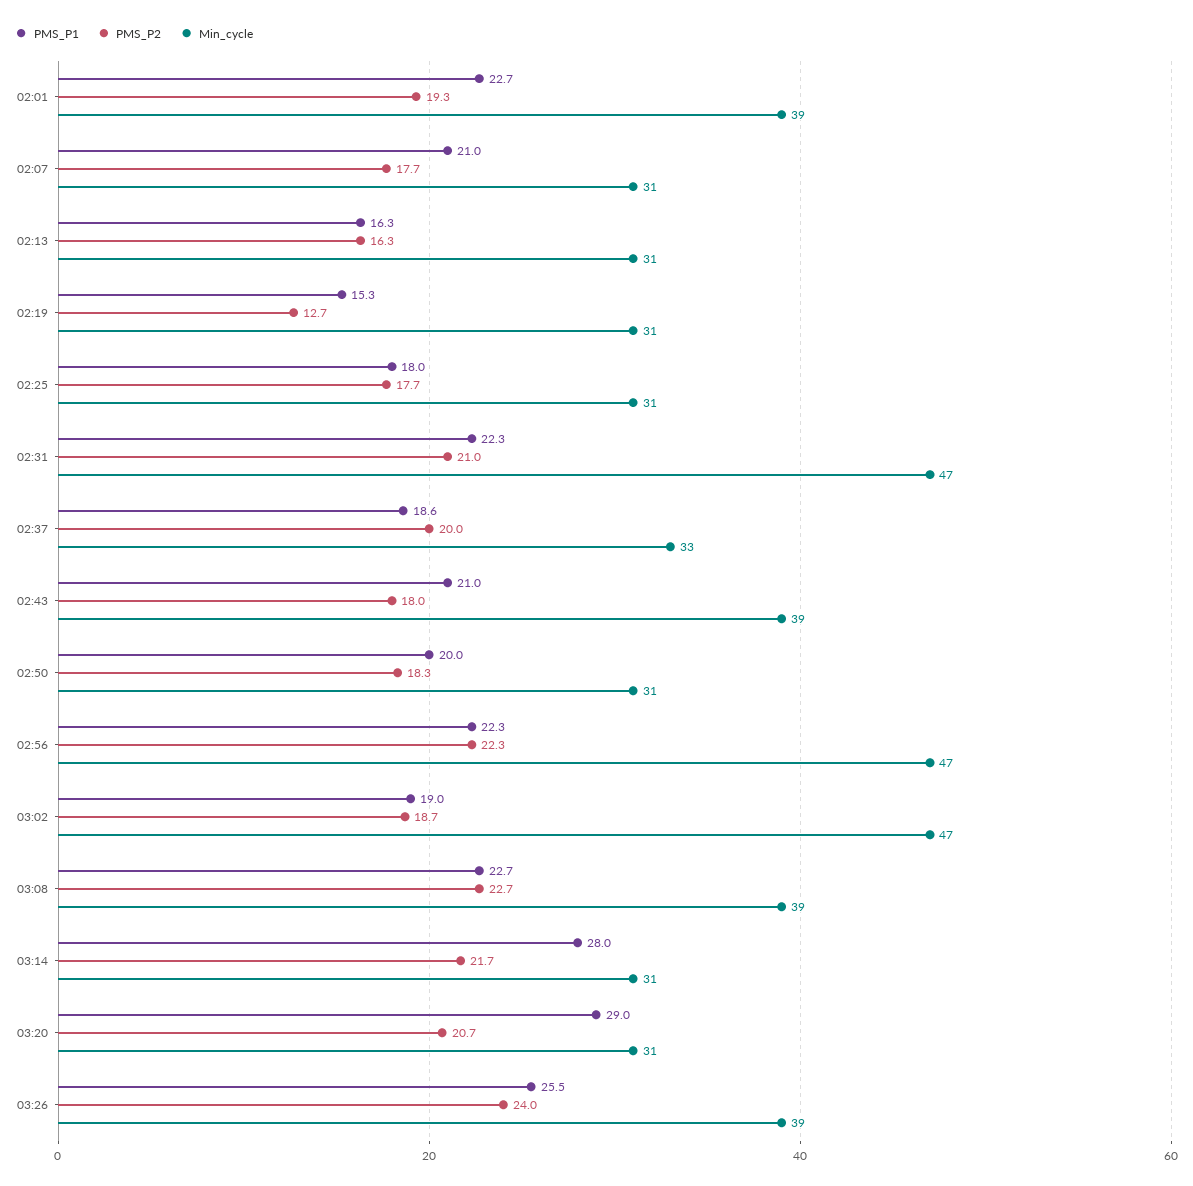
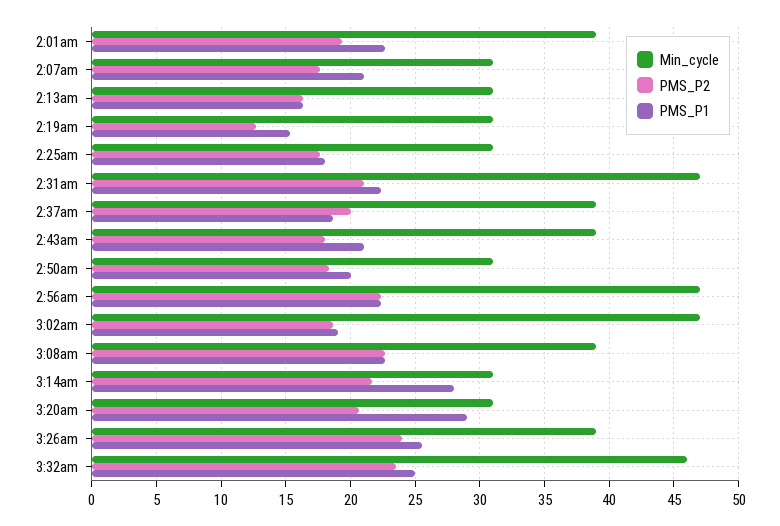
Min_cycle, 02:37: 33 -> 39
Min_cycle, 3:32am: none -> 46
PMS_P2, 3:32am: none -> 23.5
PMS_P1, 3:32am: none -> 25

